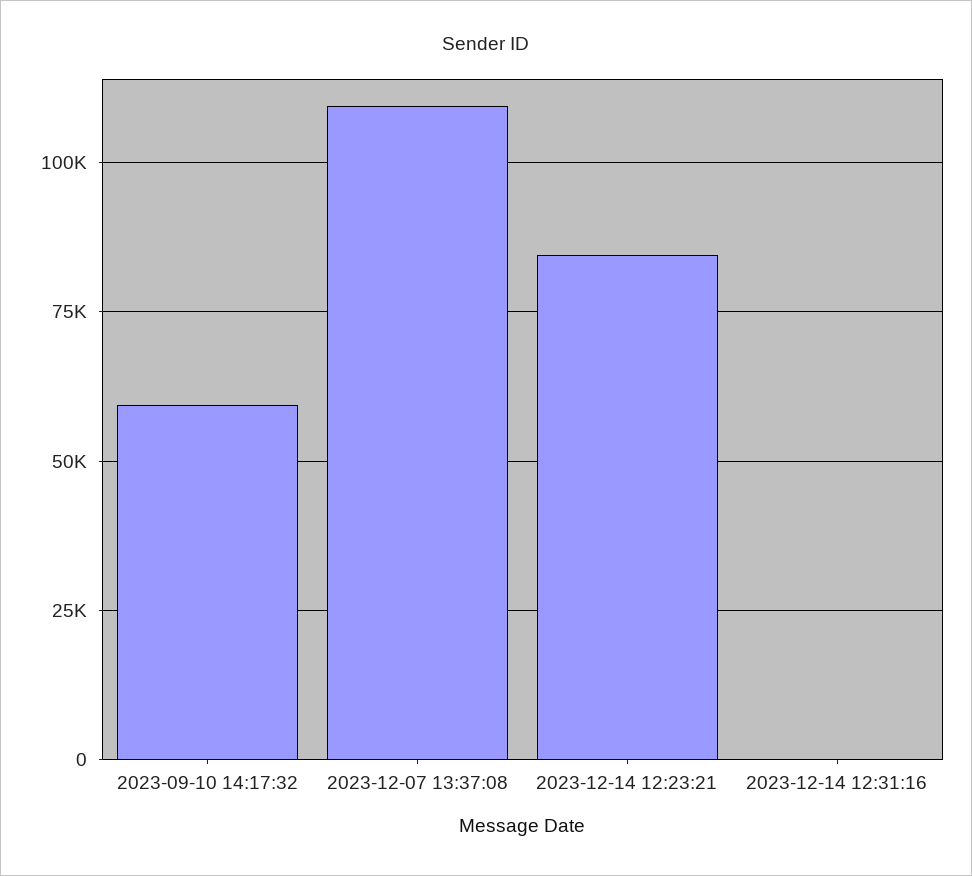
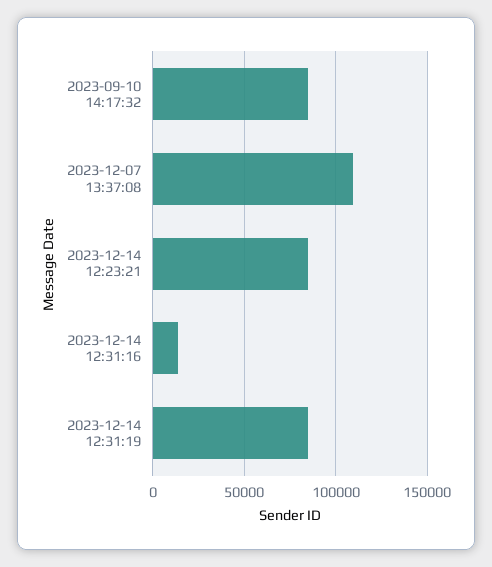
2023-09-10 14:17:32: 60000 -> 85000
2023-12-14 12:31:16: 0 -> 15000
2023-12-14 12:31:19: none -> 85000

